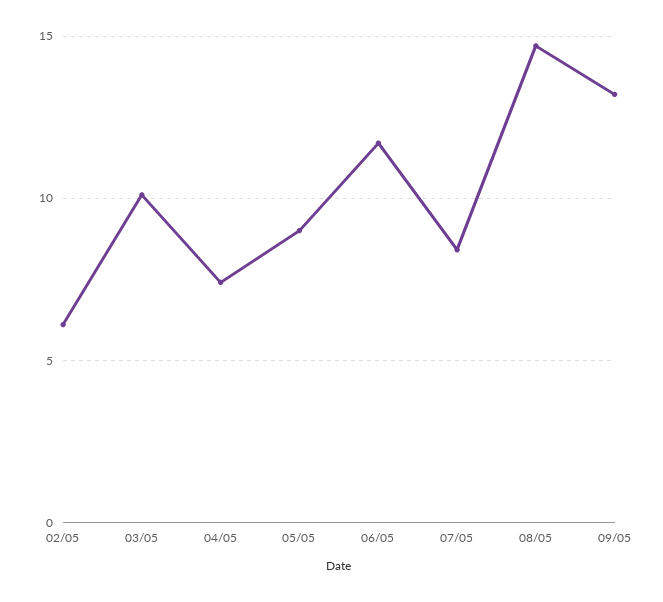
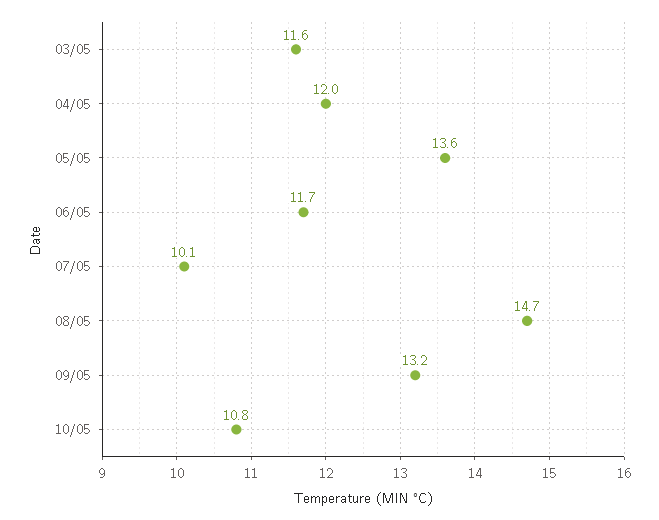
02/05: 6 -> none
03/05: 10 -> 11.6
04/05: 7.5 -> 12
05/05: 9 -> 13.6
07/05: 8.5 -> 10.1
10/05: none -> 10.8

